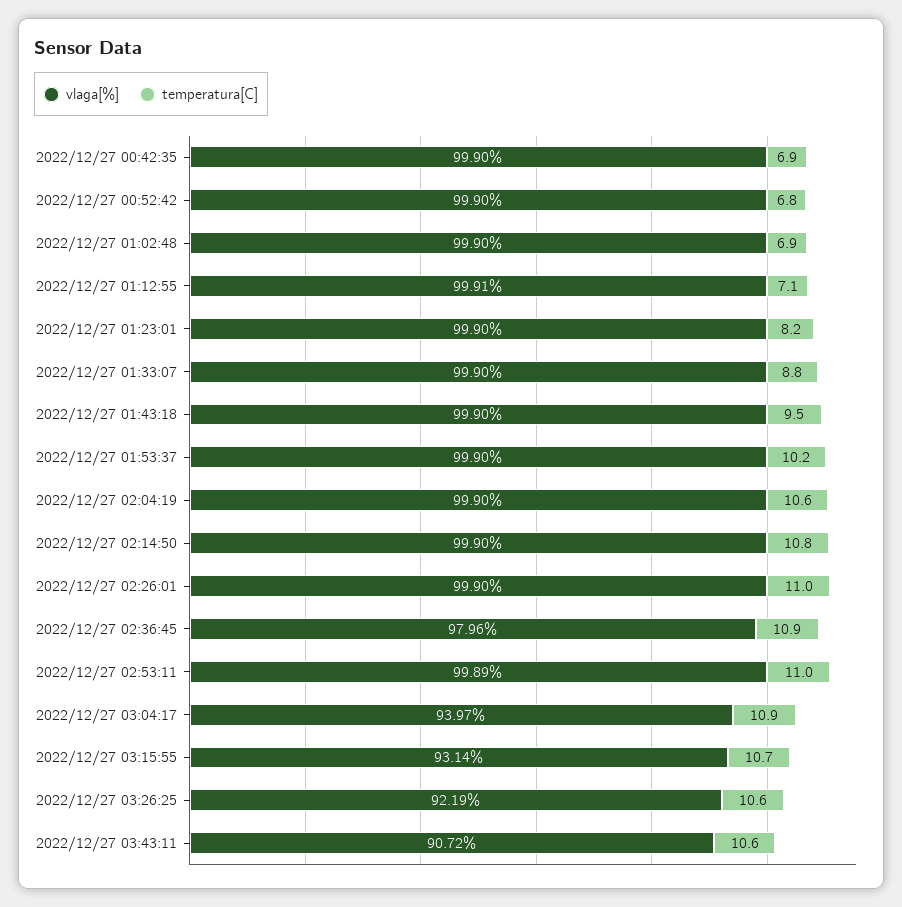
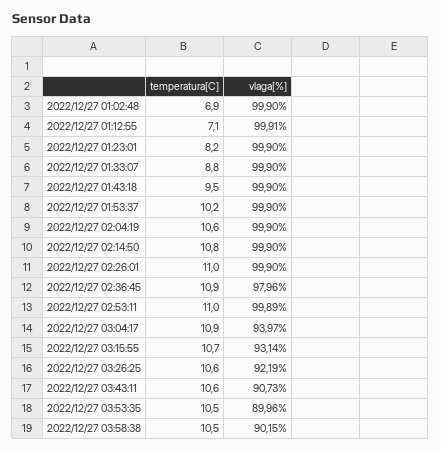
vlaga[%], 2022/12/27 00:42:35: 99.9 -> none
temperatura[C], 2022/12/27 00:42:35: 6.9 -> none
vlaga[%], 2022/12/27 00:52:42: 99.9 -> none
temperatura[C], 2022/12/27 00:52:42: 6.8 -> none
vlaga[%], 2022/12/27 03:43:11: 90.72 -> 90.73
temperatura[C], 2022/12/27 03:53:35: none -> 10.5
vlaga[%], 2022/12/27 03:53:35: none -> 89.96
temperatura[C], 2022/12/27 03:58:38: none -> 10.5
vlaga[%], 2022/12/27 03:58:38: none -> 90.15

